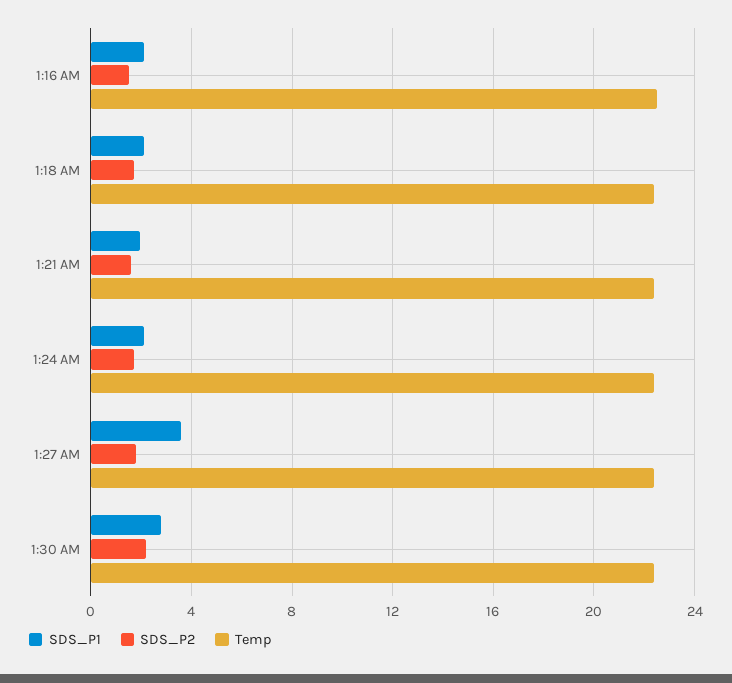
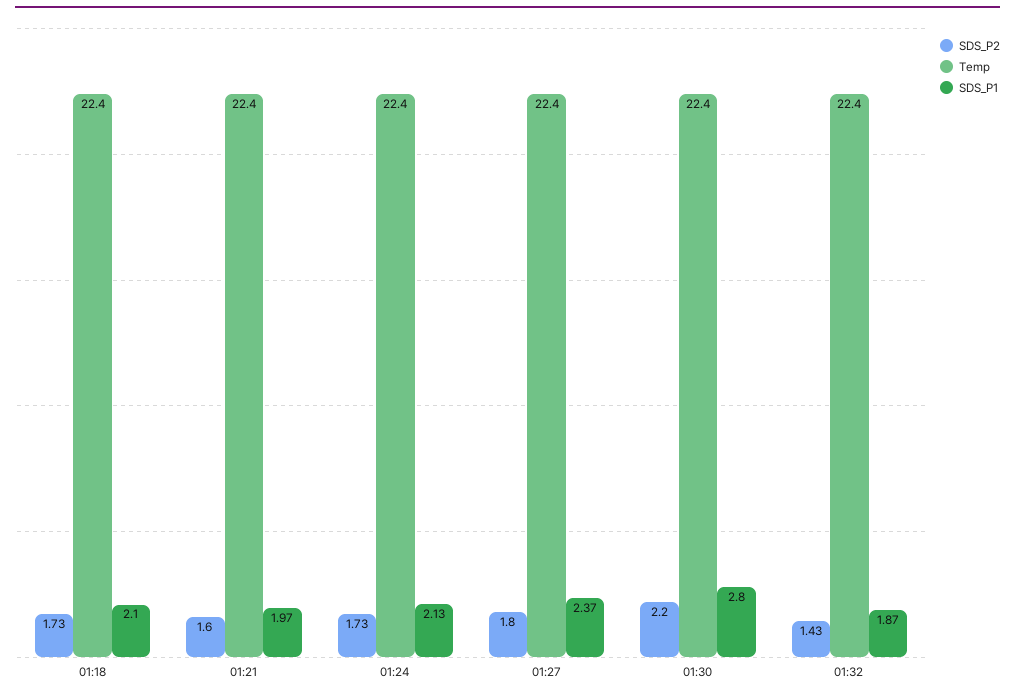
SDS_P1, 1:16 AM: 2 -> none
SDS_P2, 1:16 AM: 1.5 -> none
Temp, 1:16 AM: 22.5 -> none
SDS_P1, 1:27 AM: 3.5 -> 2.37
SDS_P2, 01:32: none -> 1.43
Temp, 01:32: none -> 22.4
SDS_P1, 01:32: none -> 1.87

